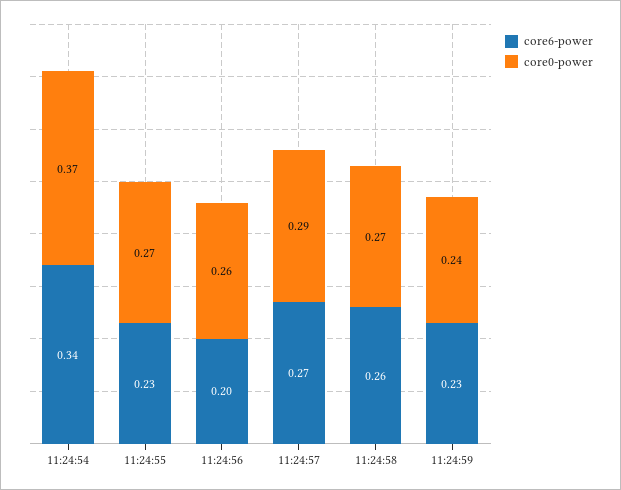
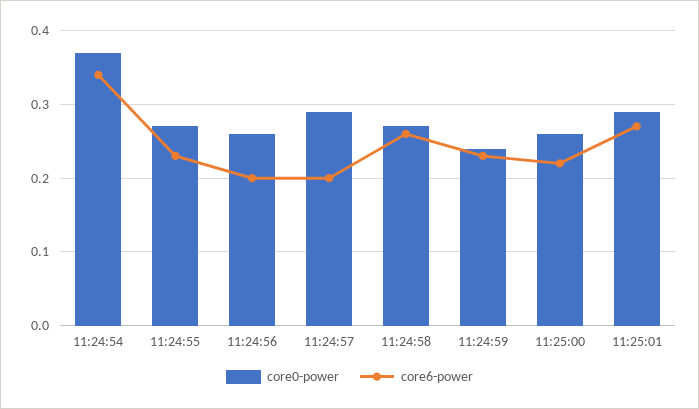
core6-power, 11:24:57: 0.27 -> 0.2
core0-power, 11:25:00: none -> 0.26
core6-power, 11:25:00: none -> 0.22
core0-power, 11:25:01: none -> 0.29
core6-power, 11:25:01: none -> 0.27

